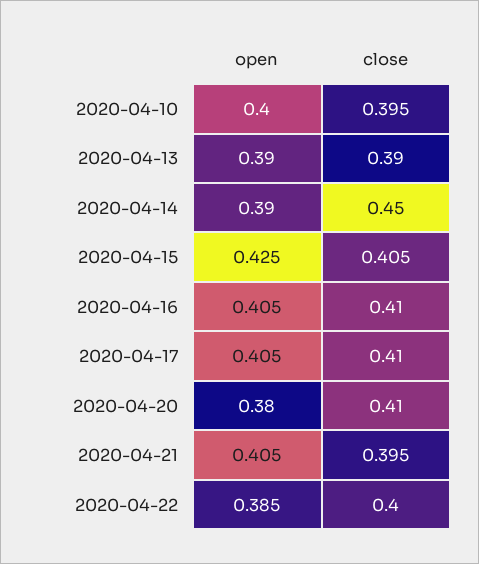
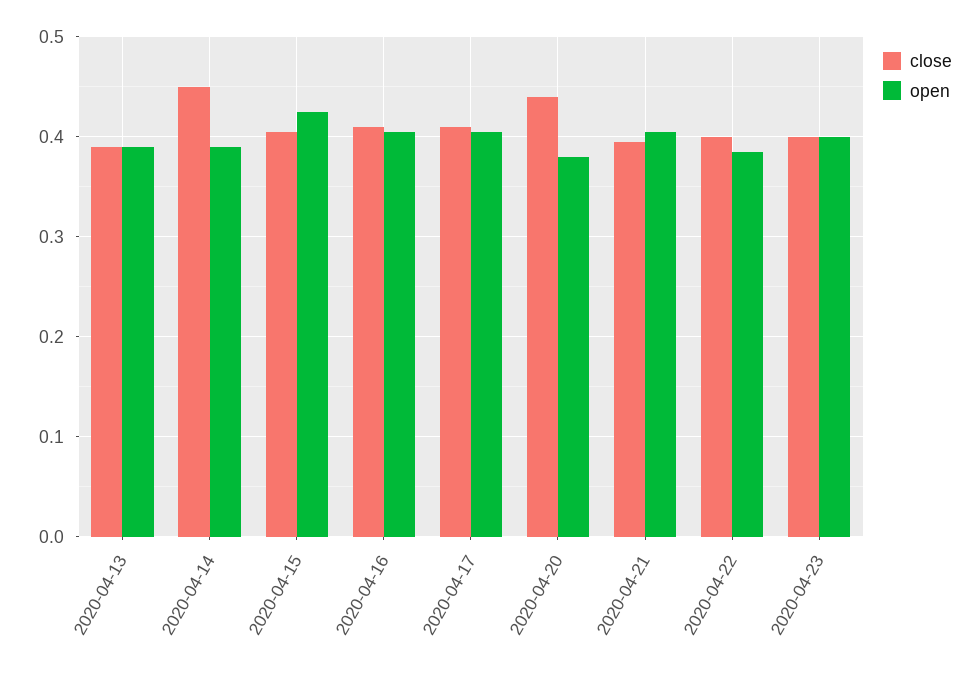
open, 2020-04-10: 0.4 -> none
close, 2020-04-10: 0.395 -> none
close, 2020-04-20: 0.41 -> 0.44
close, 2020-04-23: none -> 0.4
open, 2020-04-23: none -> 0.4

